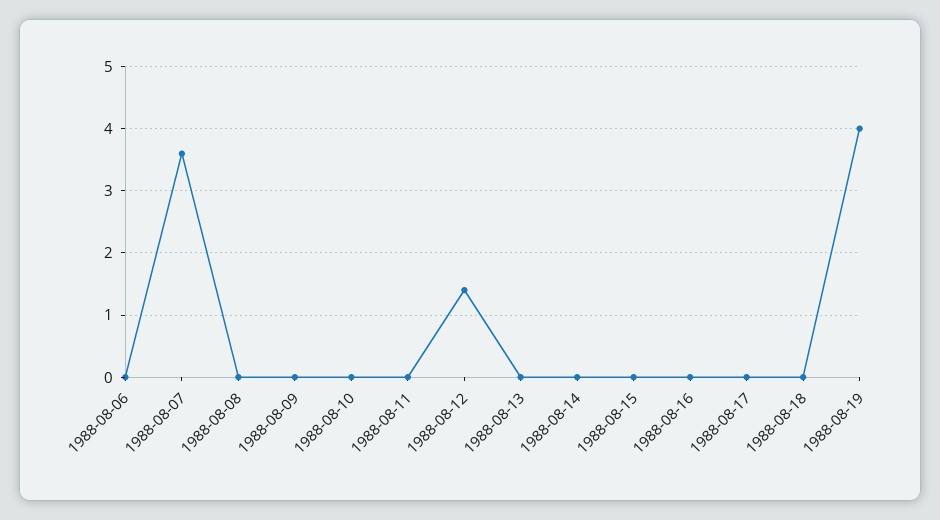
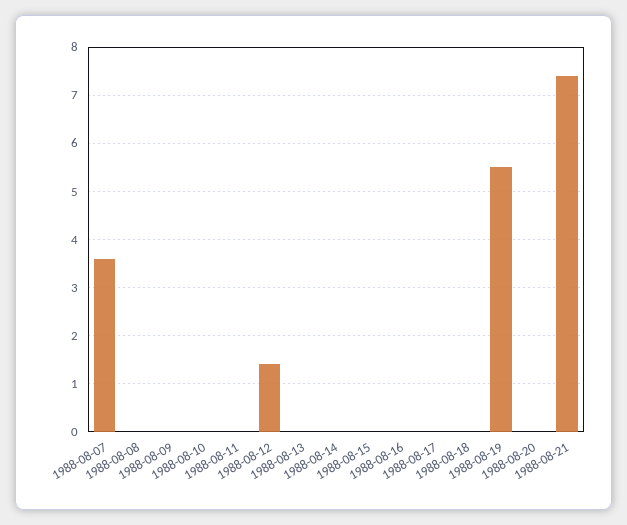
1988-08-06: 0 -> none
1988-08-19: 4 -> 5.5
1988-08-20: none -> 0
1988-08-21: none -> 7.5

